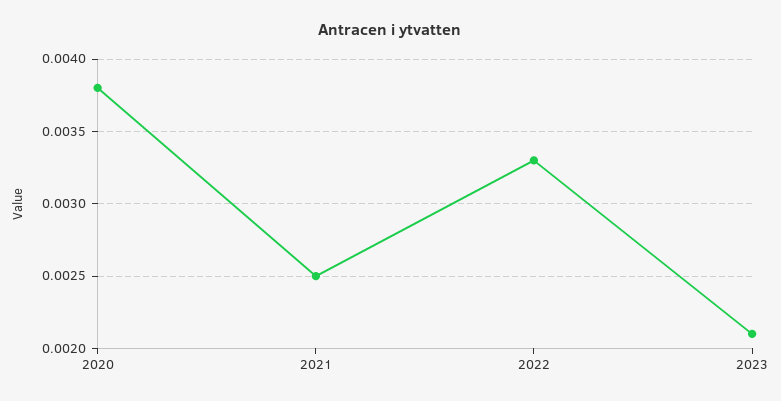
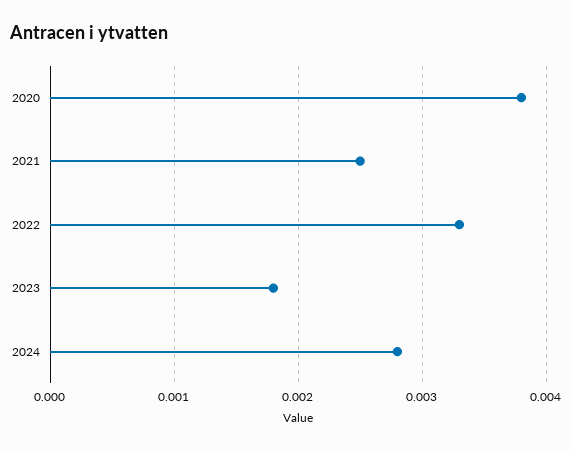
2023: 0.0021 -> 0.0018
2024: none -> 0.0028

